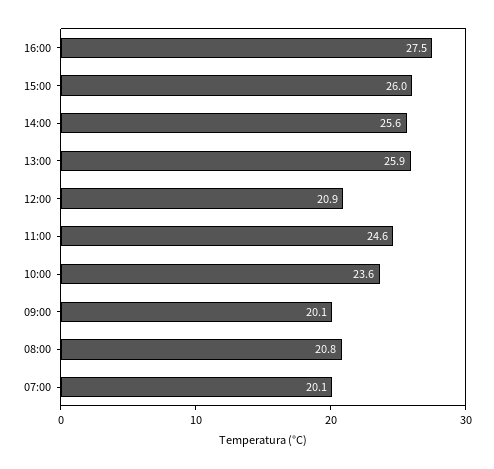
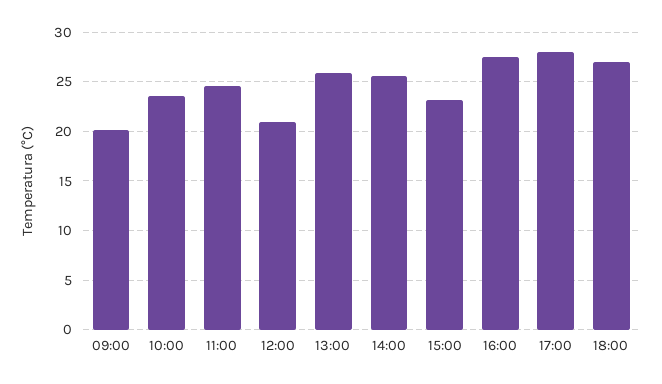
15:00: 26 -> 23
08:00: 20.8 -> none
07:00: 20.1 -> none
17:00: none -> 28
18:00: none -> 27

